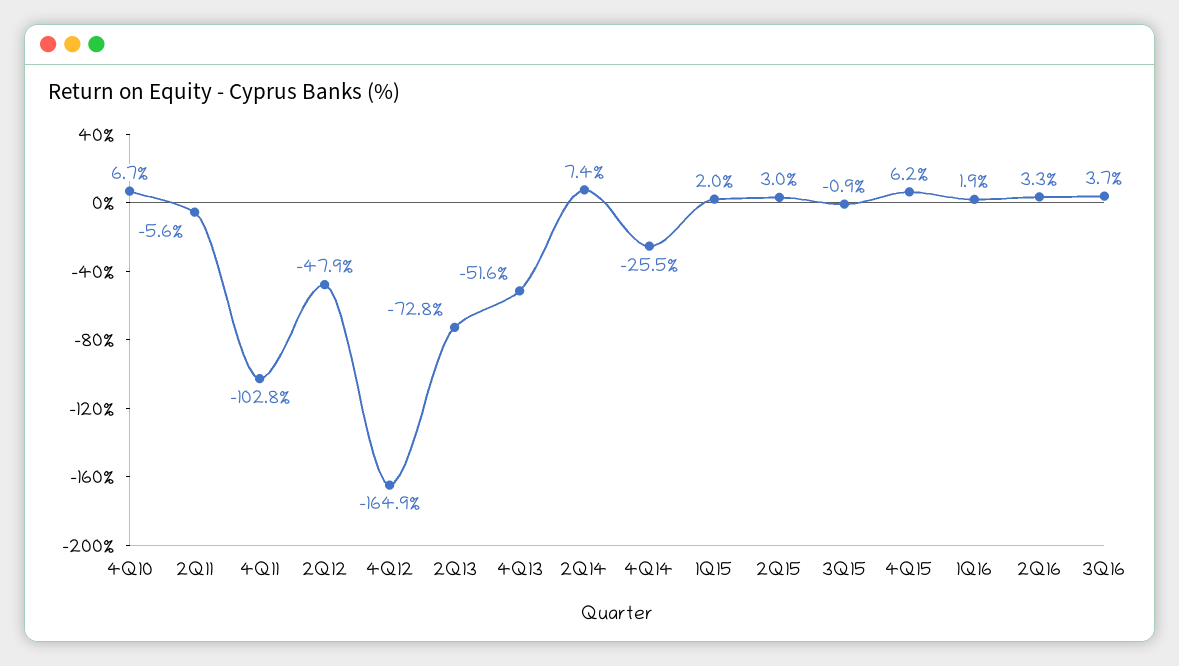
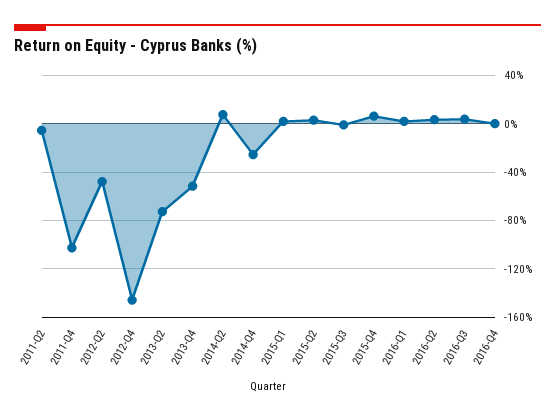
4Q10: 6.7 -> none
4Q12: -164.9 -> -145
2016-Q4: none -> 0

